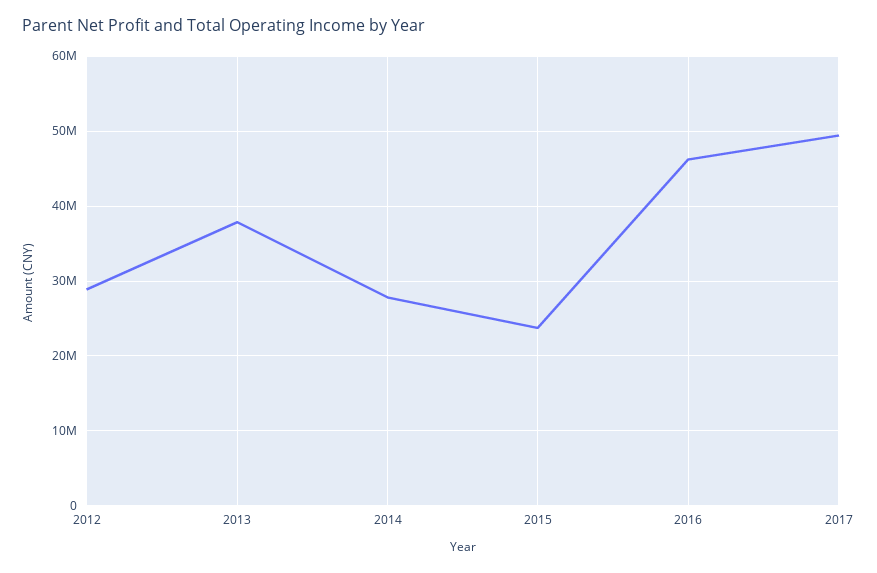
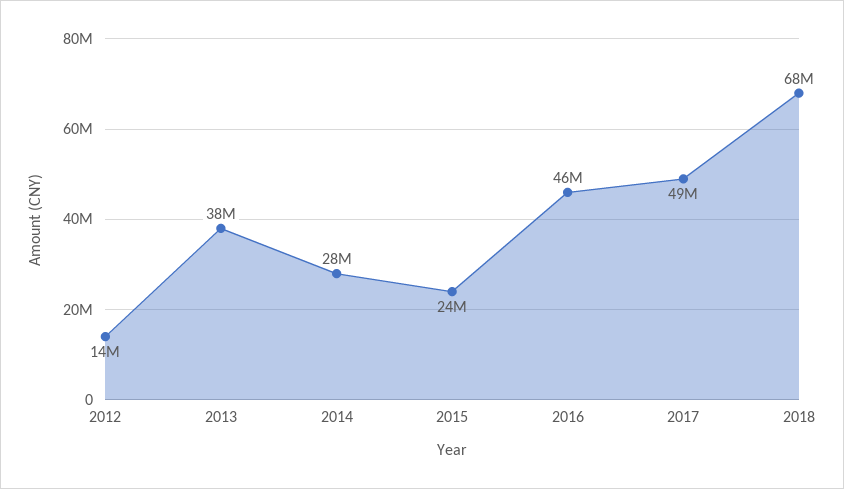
2012: 29000000 -> 14000000
2018: none -> 68000000

